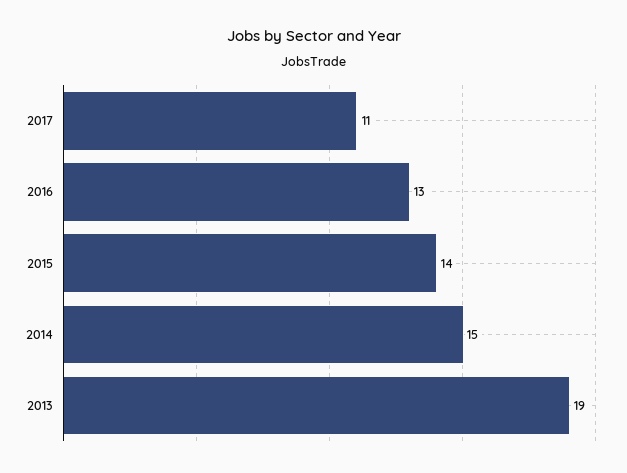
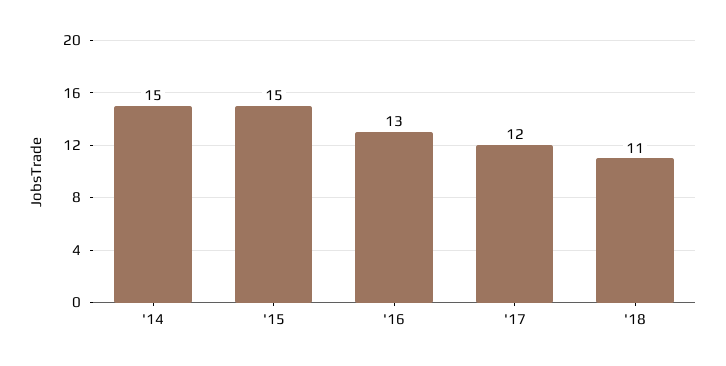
2017: 11 -> 12
2015: 14 -> 15
2013: 19 -> none
'18: none -> 11

